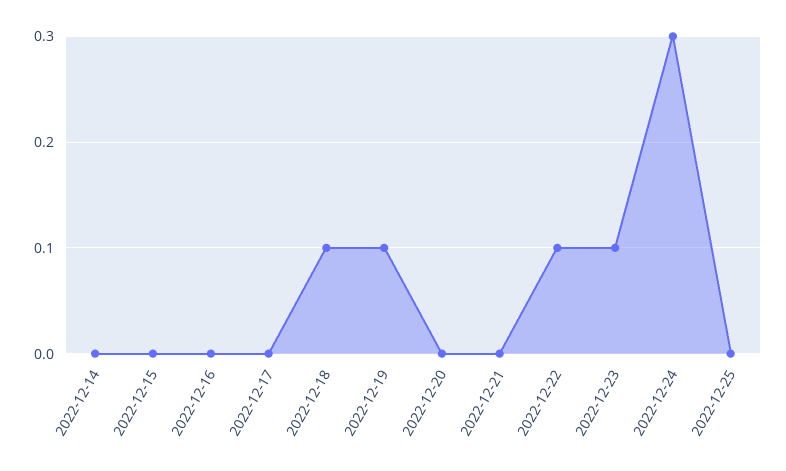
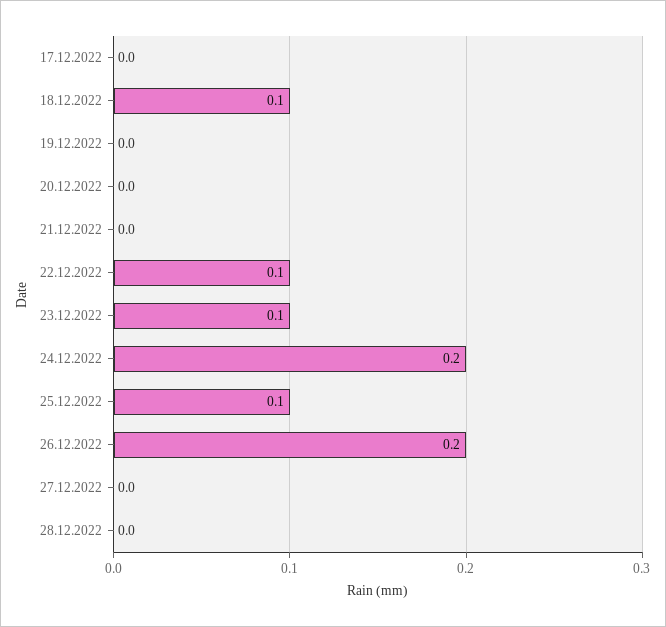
2022-12-14: 0 -> none
2022-12-15: 0 -> none
2022-12-16: 0 -> none
2022-12-19: 0.1 -> 0
2022-12-24: 0.3 -> 0.2
2022-12-25: 0 -> 0.1
26.12.2022: none -> 0.2
27.12.2022: none -> 0
28.12.2022: none -> 0

